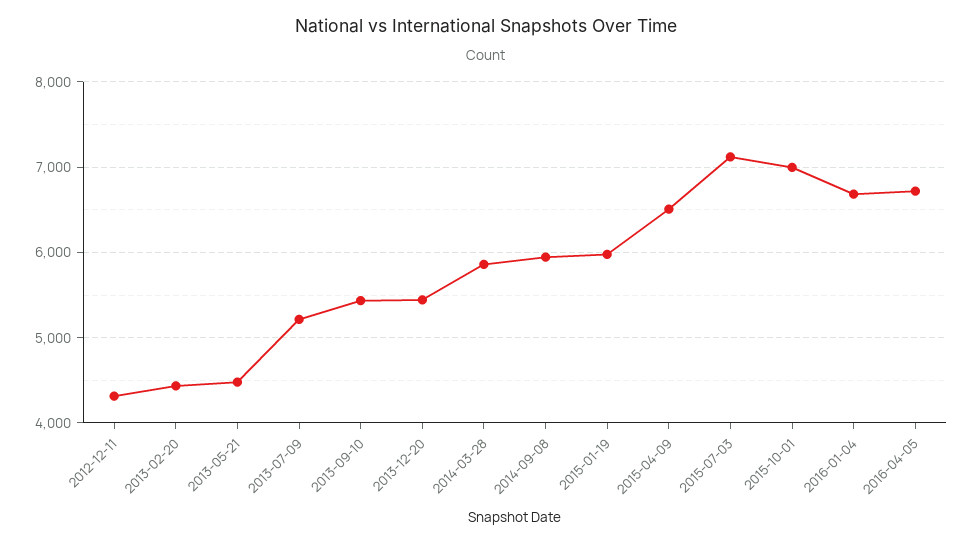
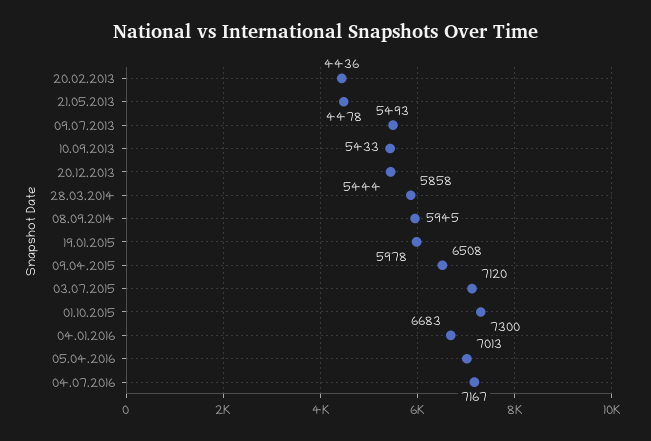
2012-12-11: 4300 -> none
2013-07-09: 5200 -> 5493
2015-10-01: 7000 -> 7300
2016-04-05: 6700 -> 7013
04.07.2016: none -> 7167

